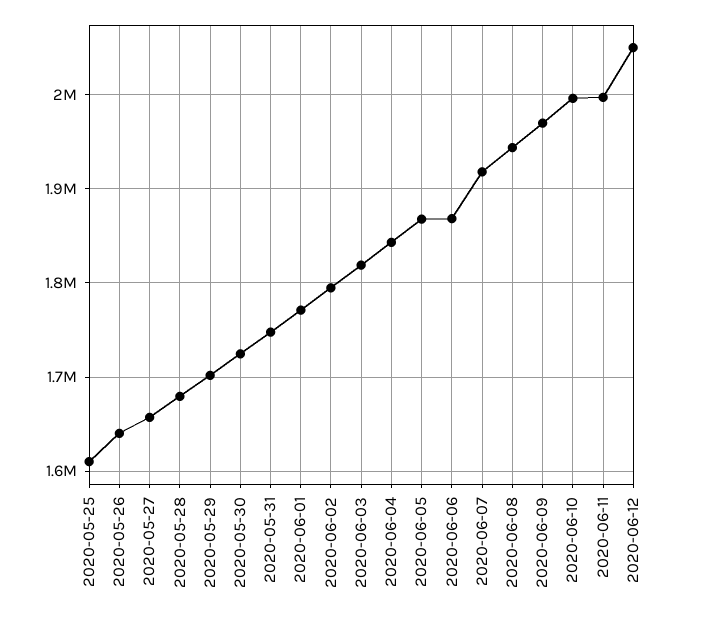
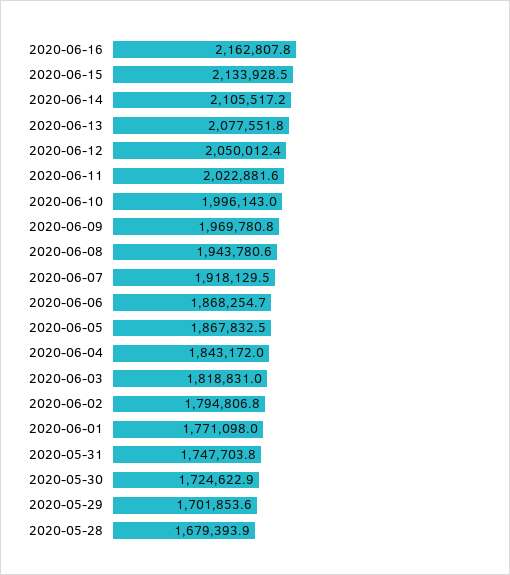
2020-05-25: 1610000 -> none
2020-05-26: 1640000 -> none
2020-05-27: 1660000 -> none
2020-06-11: 2000000 -> 2022881.6
2020-06-16: none -> 2162807.8
2020-06-15: none -> 2133928.5
2020-06-14: none -> 2105517.2
2020-06-13: none -> 2077551.8

